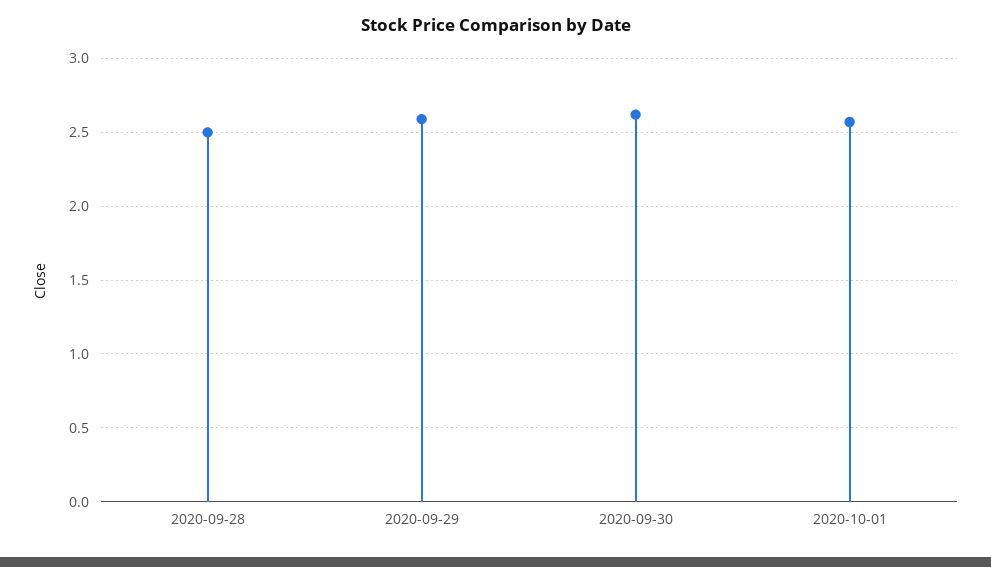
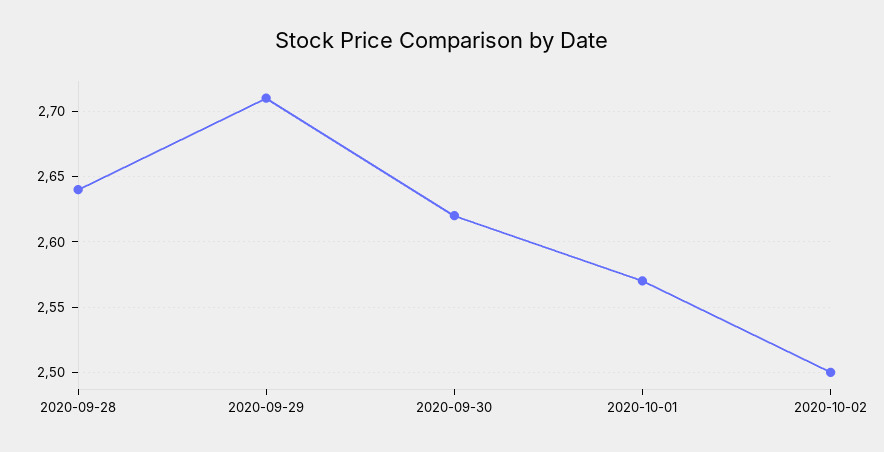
2020-09-28: 2.5 -> 2.64
2020-09-29: 2.6 -> 2.71
2020-10-02: none -> 2.5

